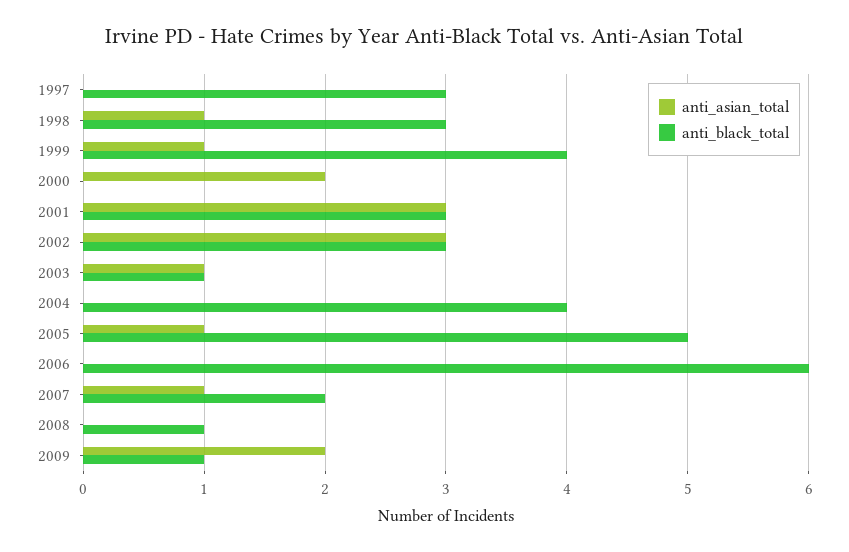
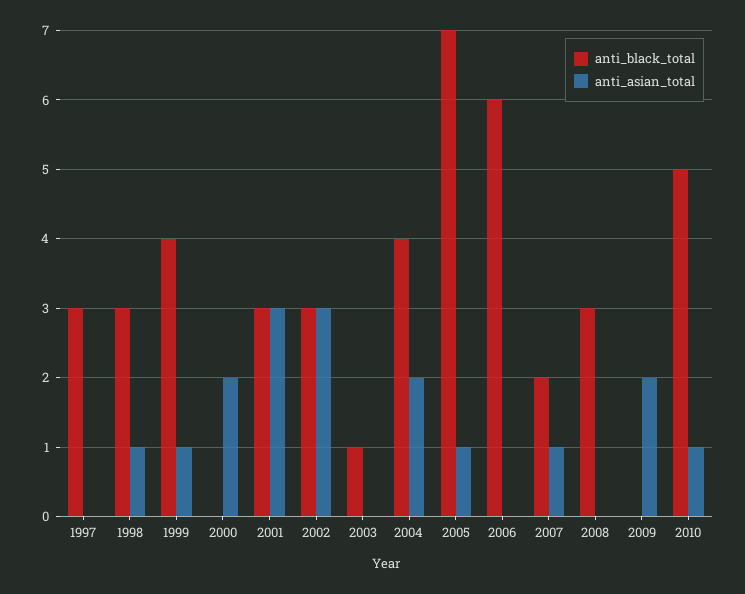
anti_asian_total, 2003: 1 -> 0
anti_asian_total, 2004: 0 -> 2
anti_black_total, 2005: 5 -> 7
anti_black_total, 2008: 1 -> 3
anti_black_total, 2009: 1 -> 0
anti_black_total, 2010: none -> 5
anti_asian_total, 2010: none -> 1

